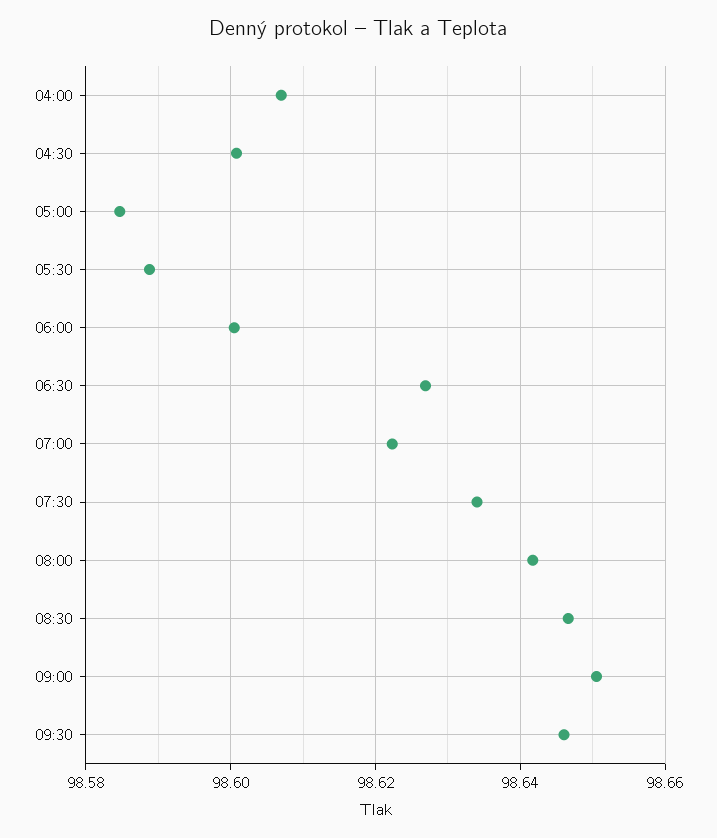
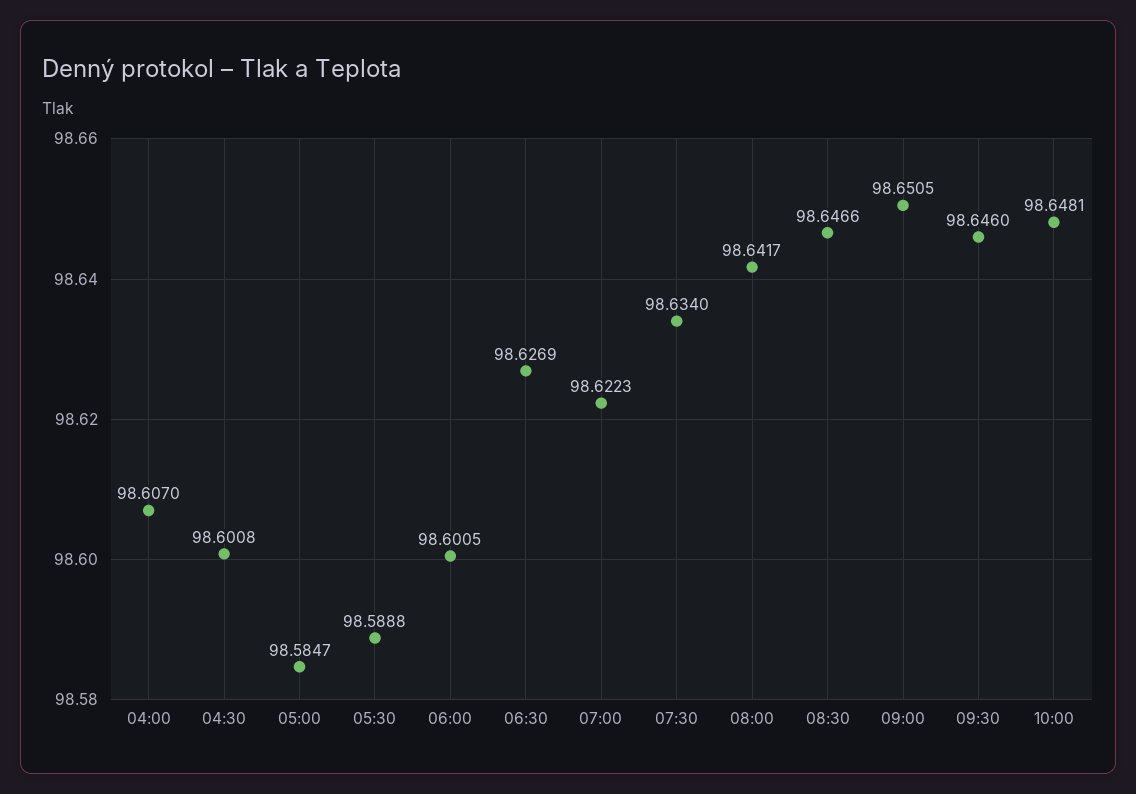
10:00: none -> 98.6481

